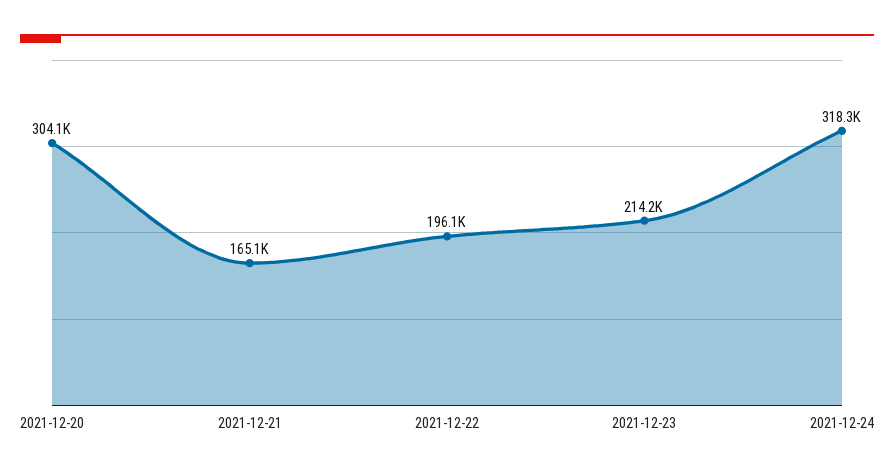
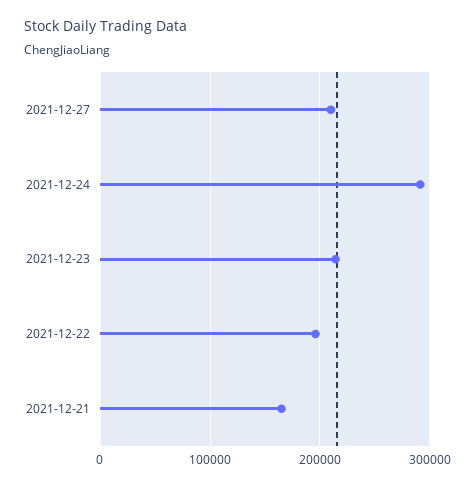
2021-12-20: 304100 -> none
2021-12-24: 318300 -> 290000
2021-12-27: none -> 210000

